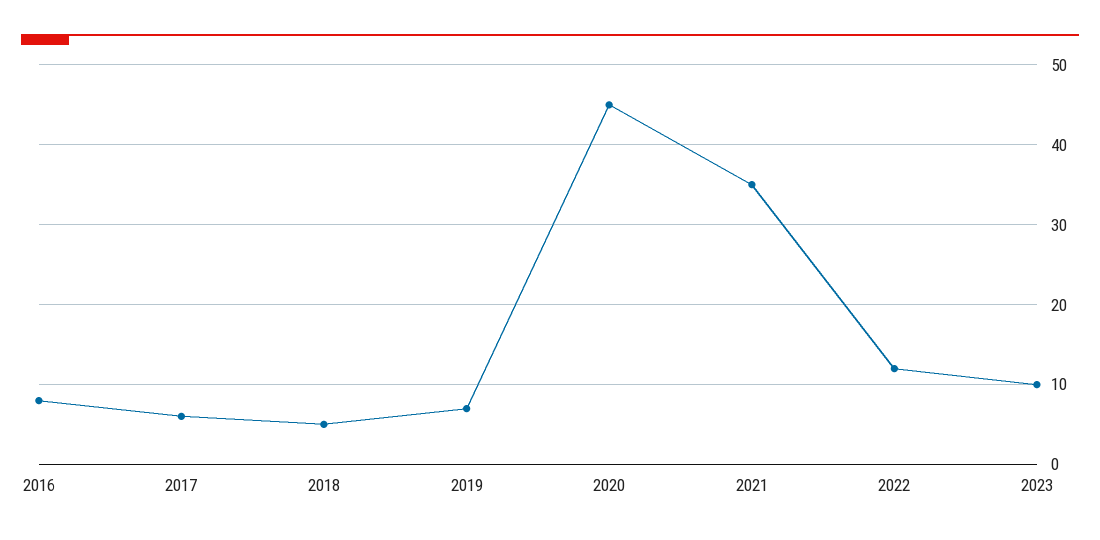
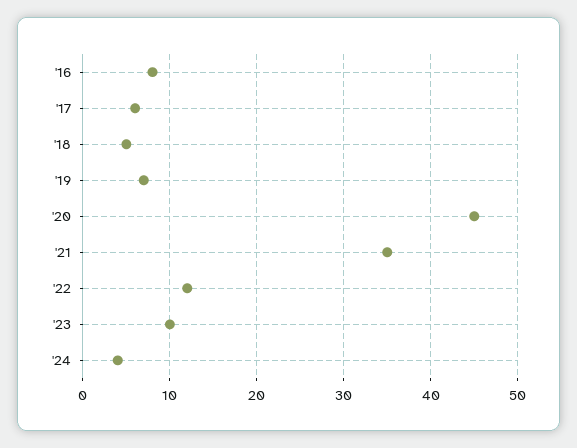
'24: none -> 4

